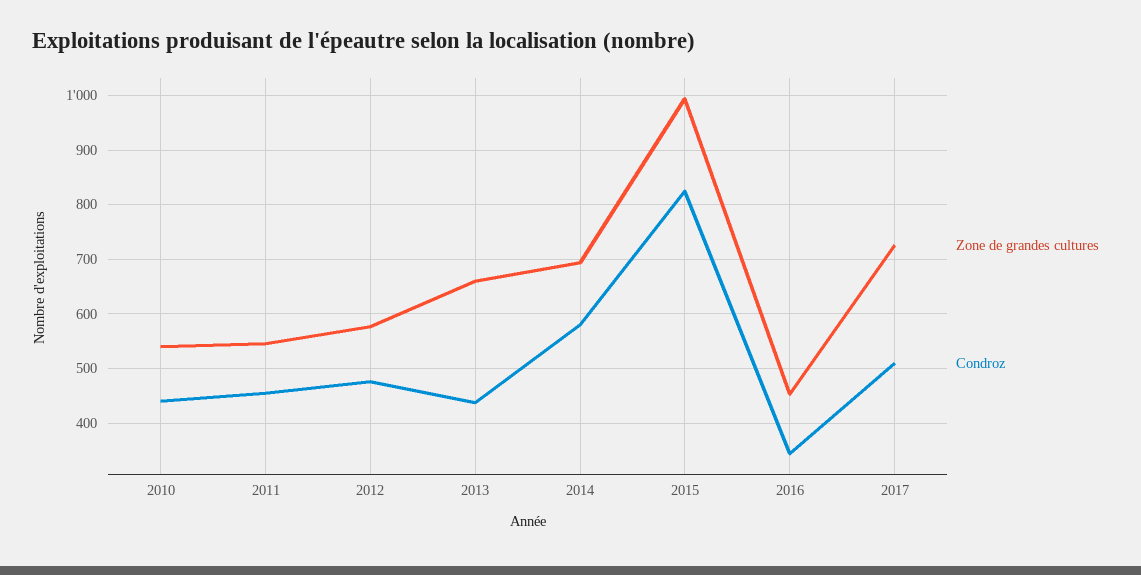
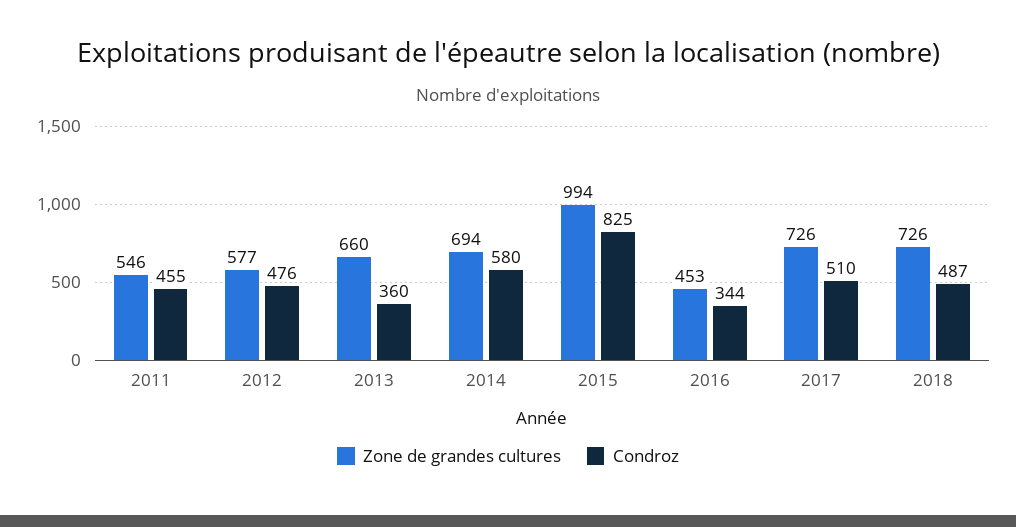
Zone de grandes cultures, 2010: 540 -> none
Condroz, 2010: 440 -> none
Condroz, 2013: 440 -> 360
Zone de grandes cultures, 2018: none -> 726
Condroz, 2018: none -> 487

